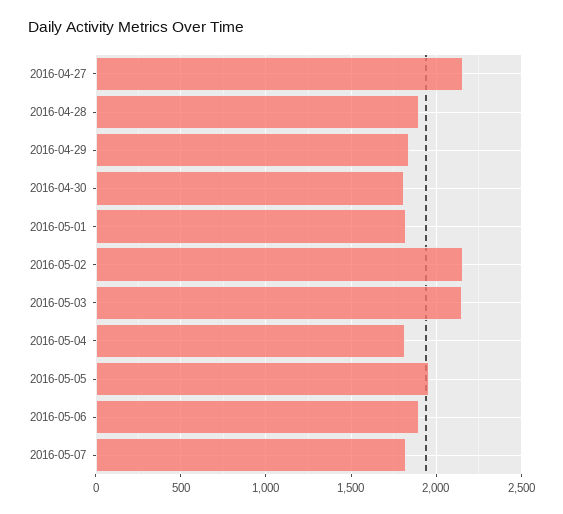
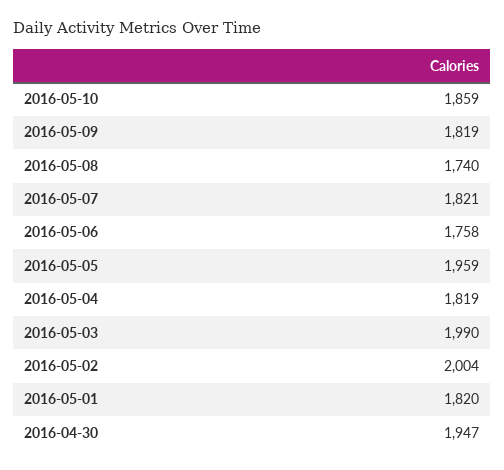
2016-04-27: 2150 -> none
2016-04-28: 1900 -> none
2016-04-29: 1850 -> none
2016-04-30: 1800 -> 1947
2016-05-02: 2150 -> 2004
2016-05-03: 2150 -> 1990
2016-05-06: 1900 -> 1758
2016-05-10: none -> 1859
2016-05-09: none -> 1819
2016-05-08: none -> 1740

